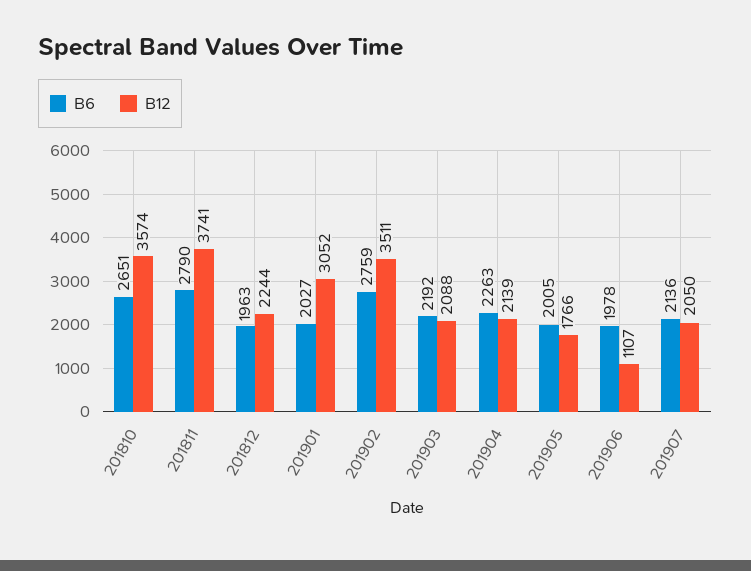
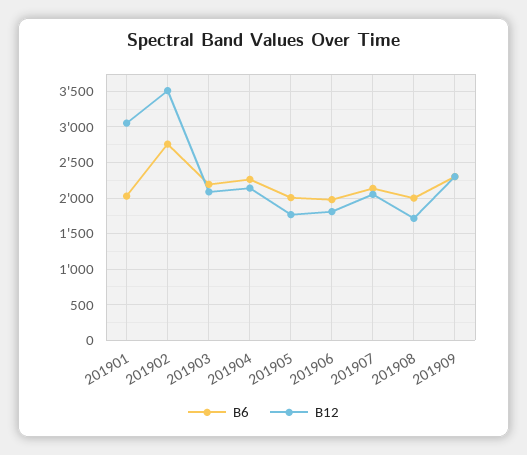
B6, 201810: 2651 -> none
B12, 201810: 3574 -> none
B6, 201811: 2790 -> none
B12, 201811: 3741 -> none
B6, 201812: 1963 -> none
B12, 201812: 2244 -> none
B12, 201906: 1107 -> 1800
B6, 201908: none -> 2000
B12, 201908: none -> 1700
B6, 201909: none -> 2300
B12, 201909: none -> 2300

